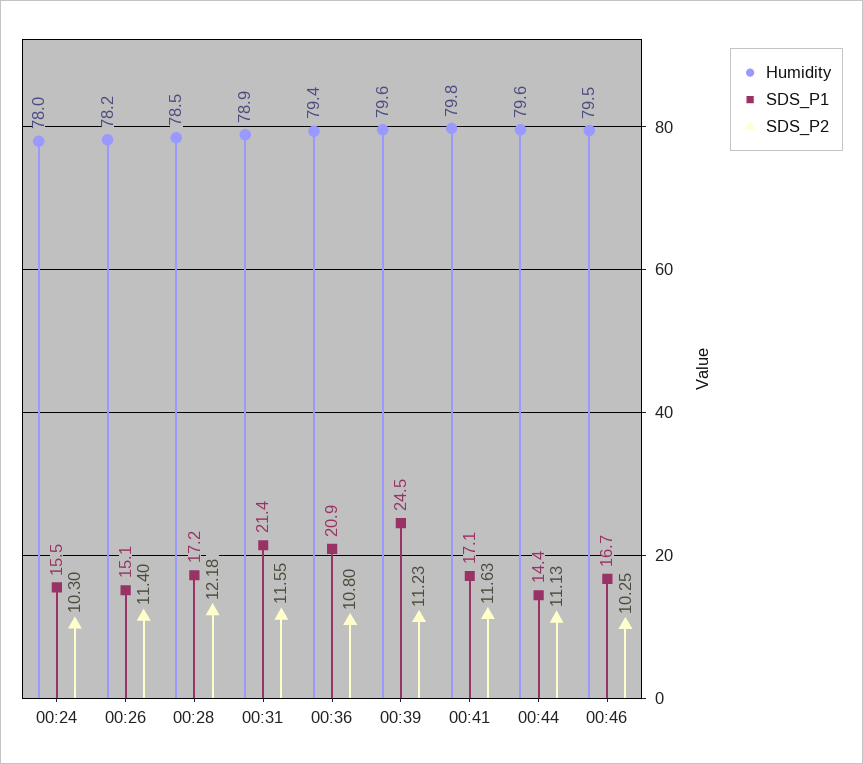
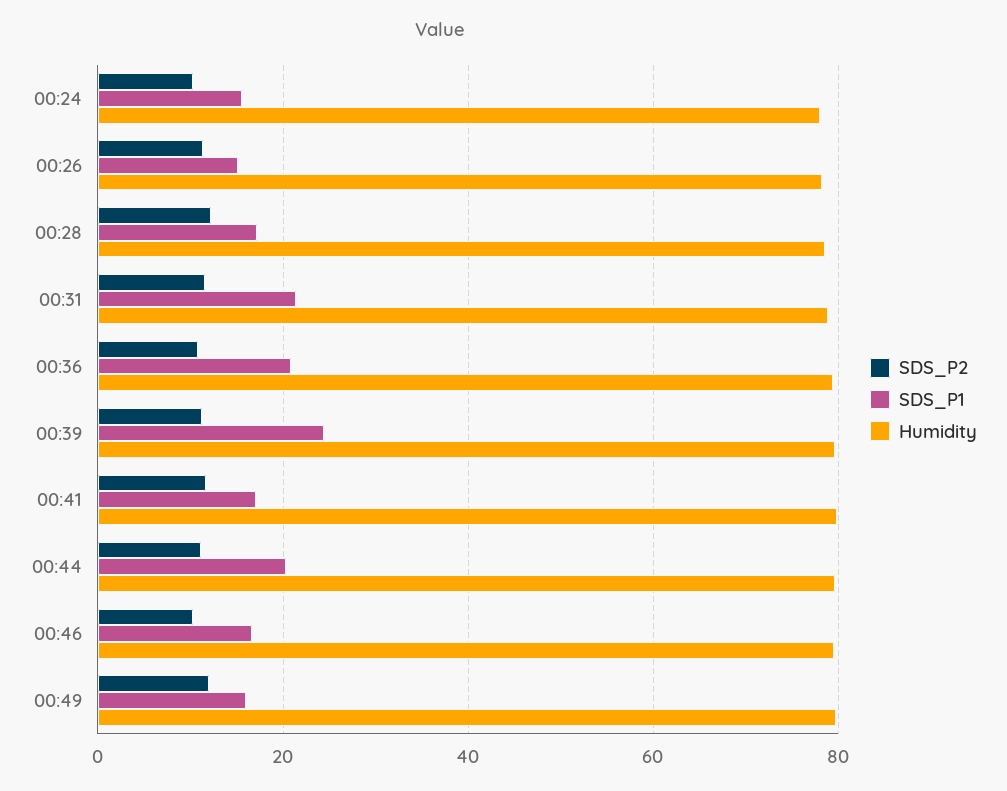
SDS_P1, 00:44: 14.4 -> 20
SDS_P2, 00:49: none -> 12
SDS_P1, 00:49: none -> 16
Humidity, 00:49: none -> 80

